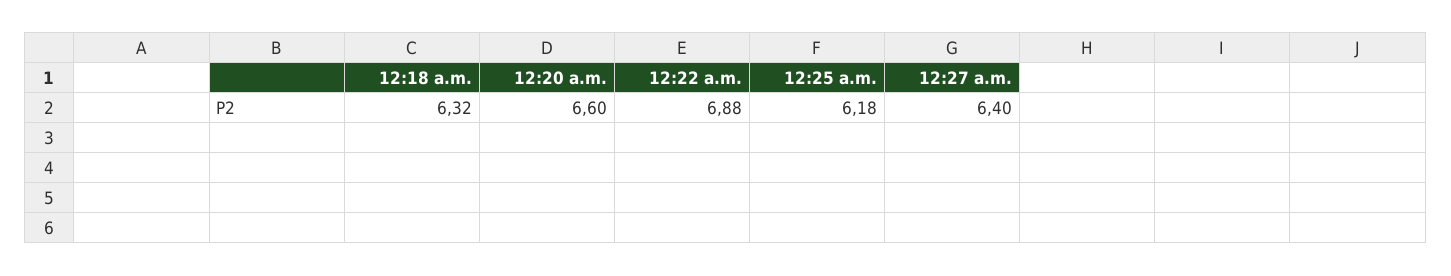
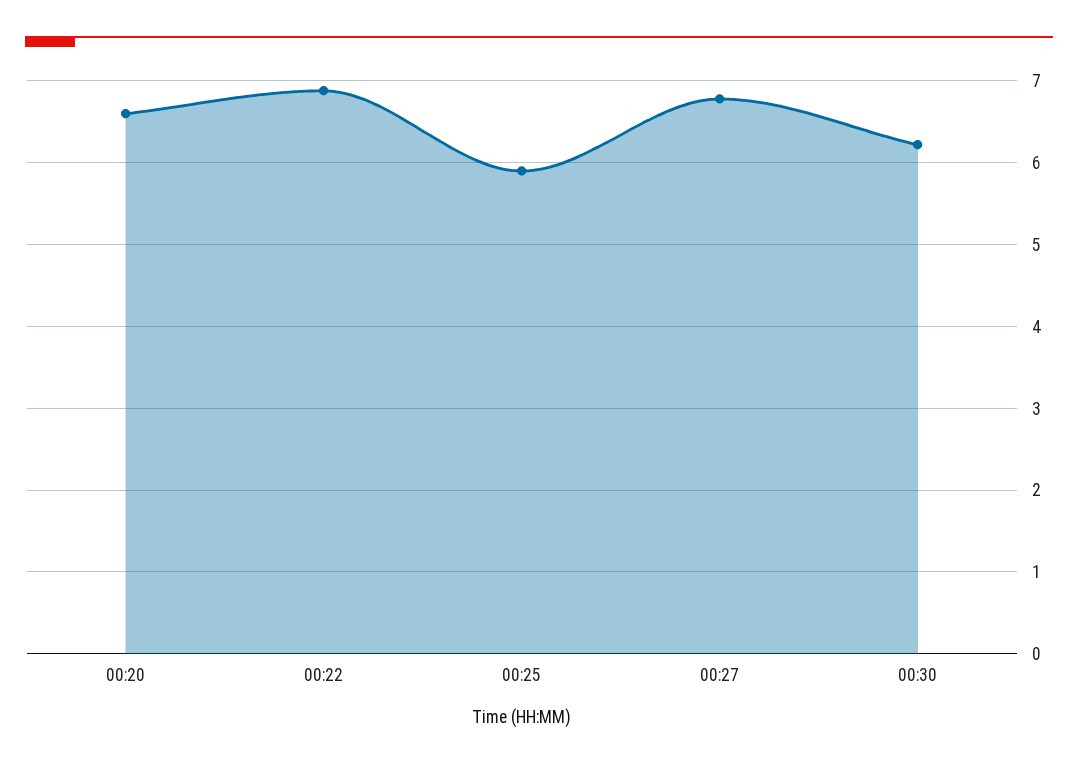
12:18 a.m.: 6.32 -> none
12:25 a.m.: 6.18 -> 5.9
12:27 a.m.: 6.4 -> 6.8
00:30: none -> 6.2

